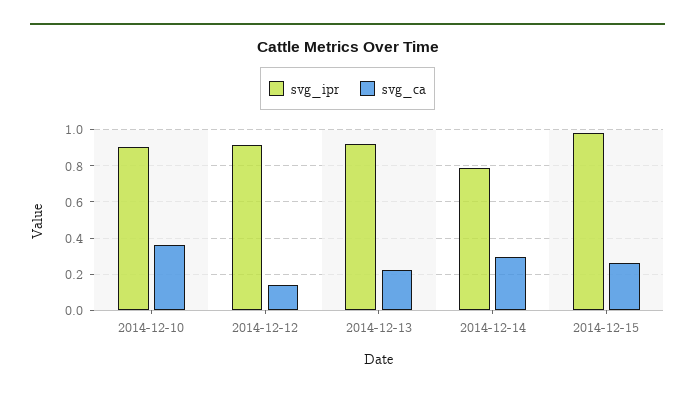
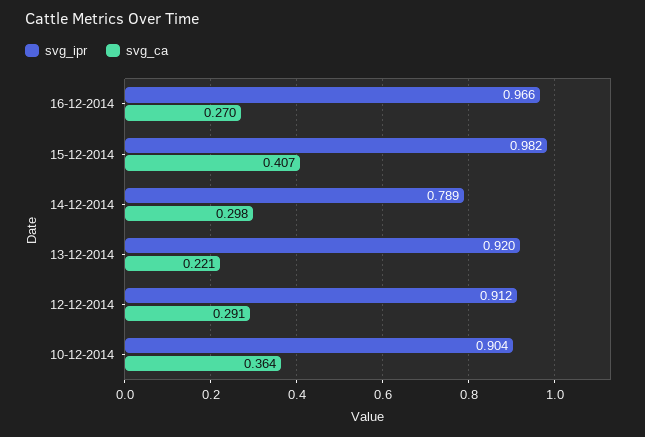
svg_ca, 2014-12-12: 0.15 -> 0.291
svg_ca, 2014-12-15: 0.25 -> 0.407
svg_ipr, 16-12-2014: none -> 0.966
svg_ca, 16-12-2014: none -> 0.27

